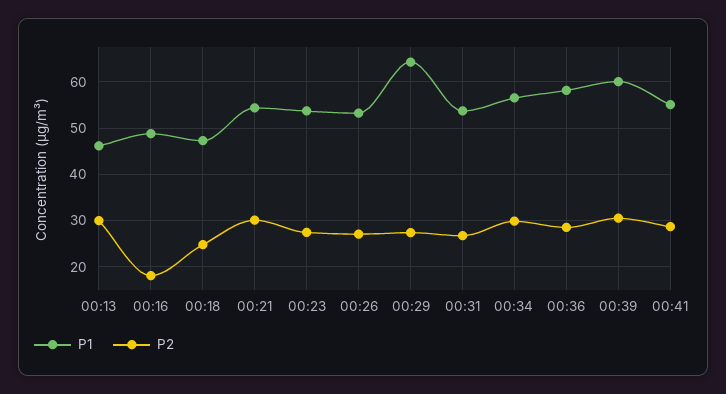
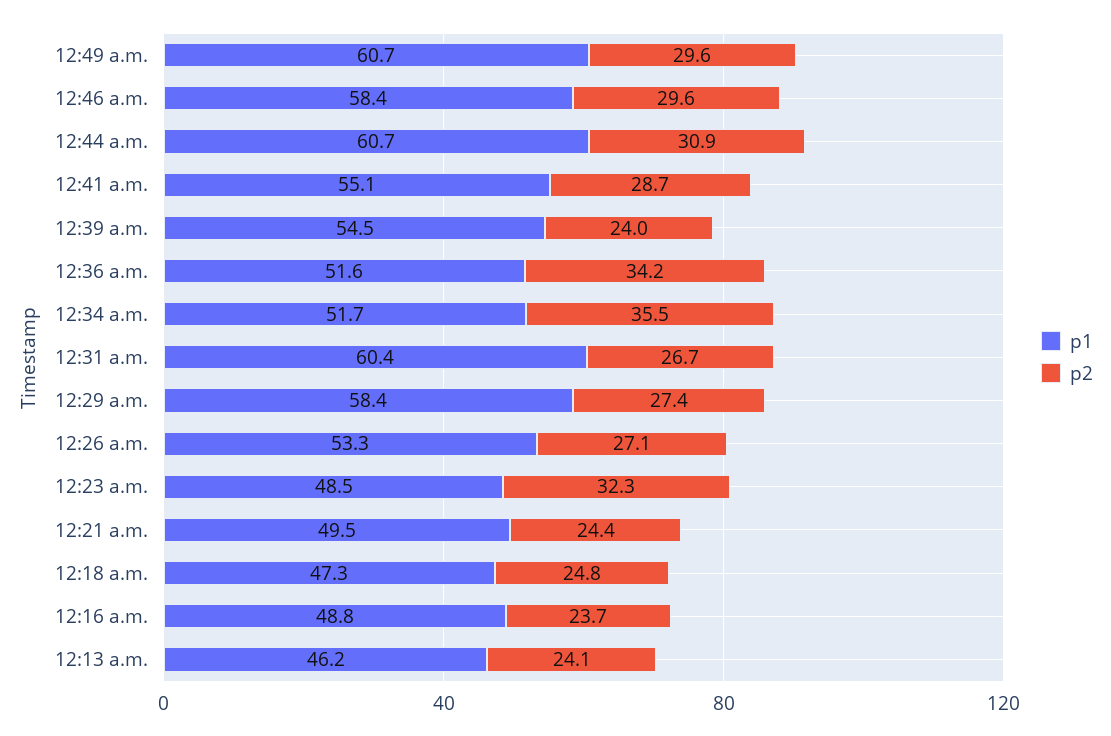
P2, 00:13: 30 -> 24.1
P2, 00:16: 18 -> 23.7
P1, 00:21: 54 -> 49.5
P2, 00:21: 30 -> 24.4
P1, 00:23: 54 -> 48.5
P2, 00:23: 28 -> 32.3
P1, 00:29: 64 -> 58.4
P1, 00:31: 54 -> 60.4
P1, 00:34: 56 -> 51.7
P2, 00:34: 30 -> 35.5
P1, 00:36: 58 -> 51.6
P2, 00:36: 28 -> 34.2
P1, 00:39: 60 -> 54.5
P2, 00:39: 30 -> 24
P1, 12:49 a.m.: none -> 60.7
P2, 12:49 a.m.: none -> 29.6
P1, 12:46 a.m.: none -> 58.4
P2, 12:46 a.m.: none -> 29.6
P1, 12:44 a.m.: none -> 60.7
P2, 12:44 a.m.: none -> 30.9

